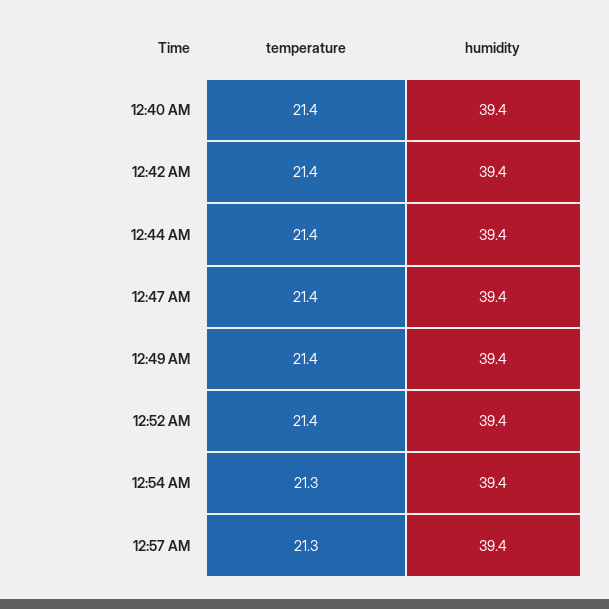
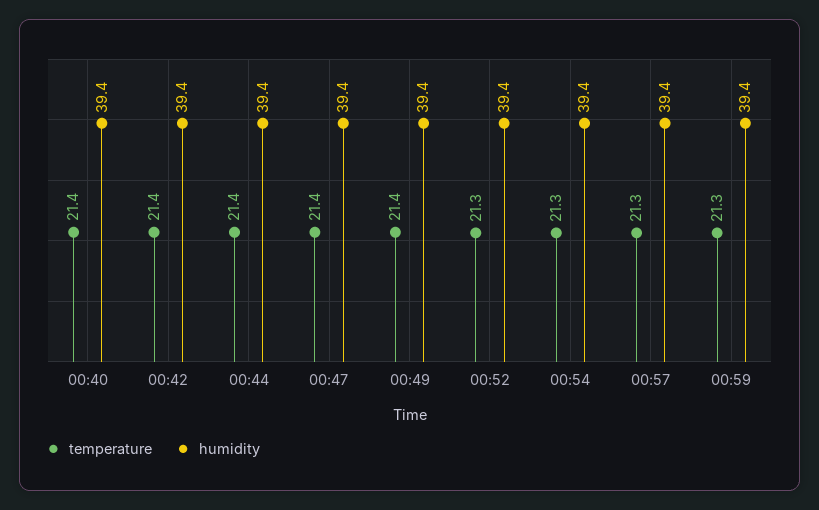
temperature, 12:52 AM: 21.4 -> 21.3
temperature, 00:59: none -> 21.3
humidity, 00:59: none -> 39.4

